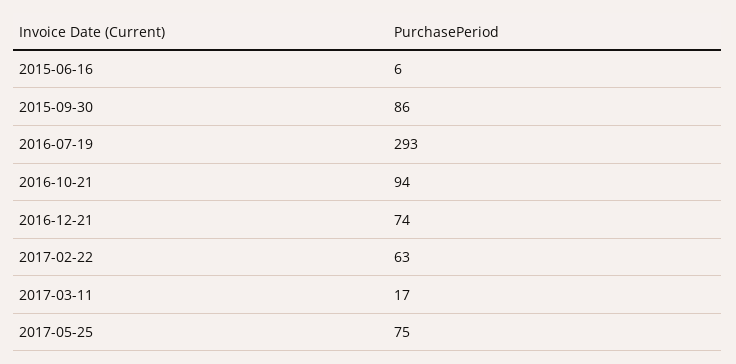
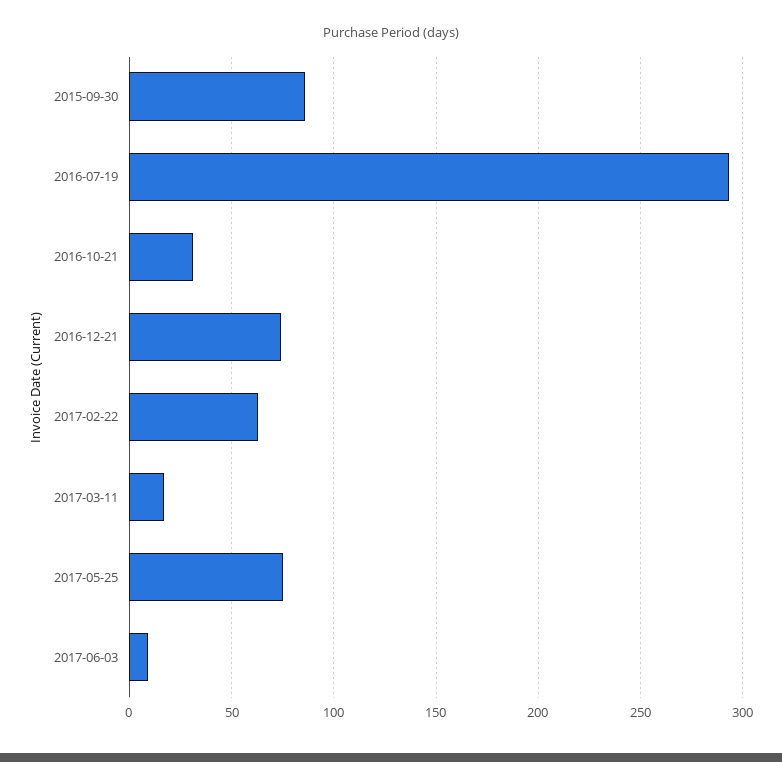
2015-06-16: 6 -> none
2016-10-21: 94 -> 30
2017-06-03: none -> 10

